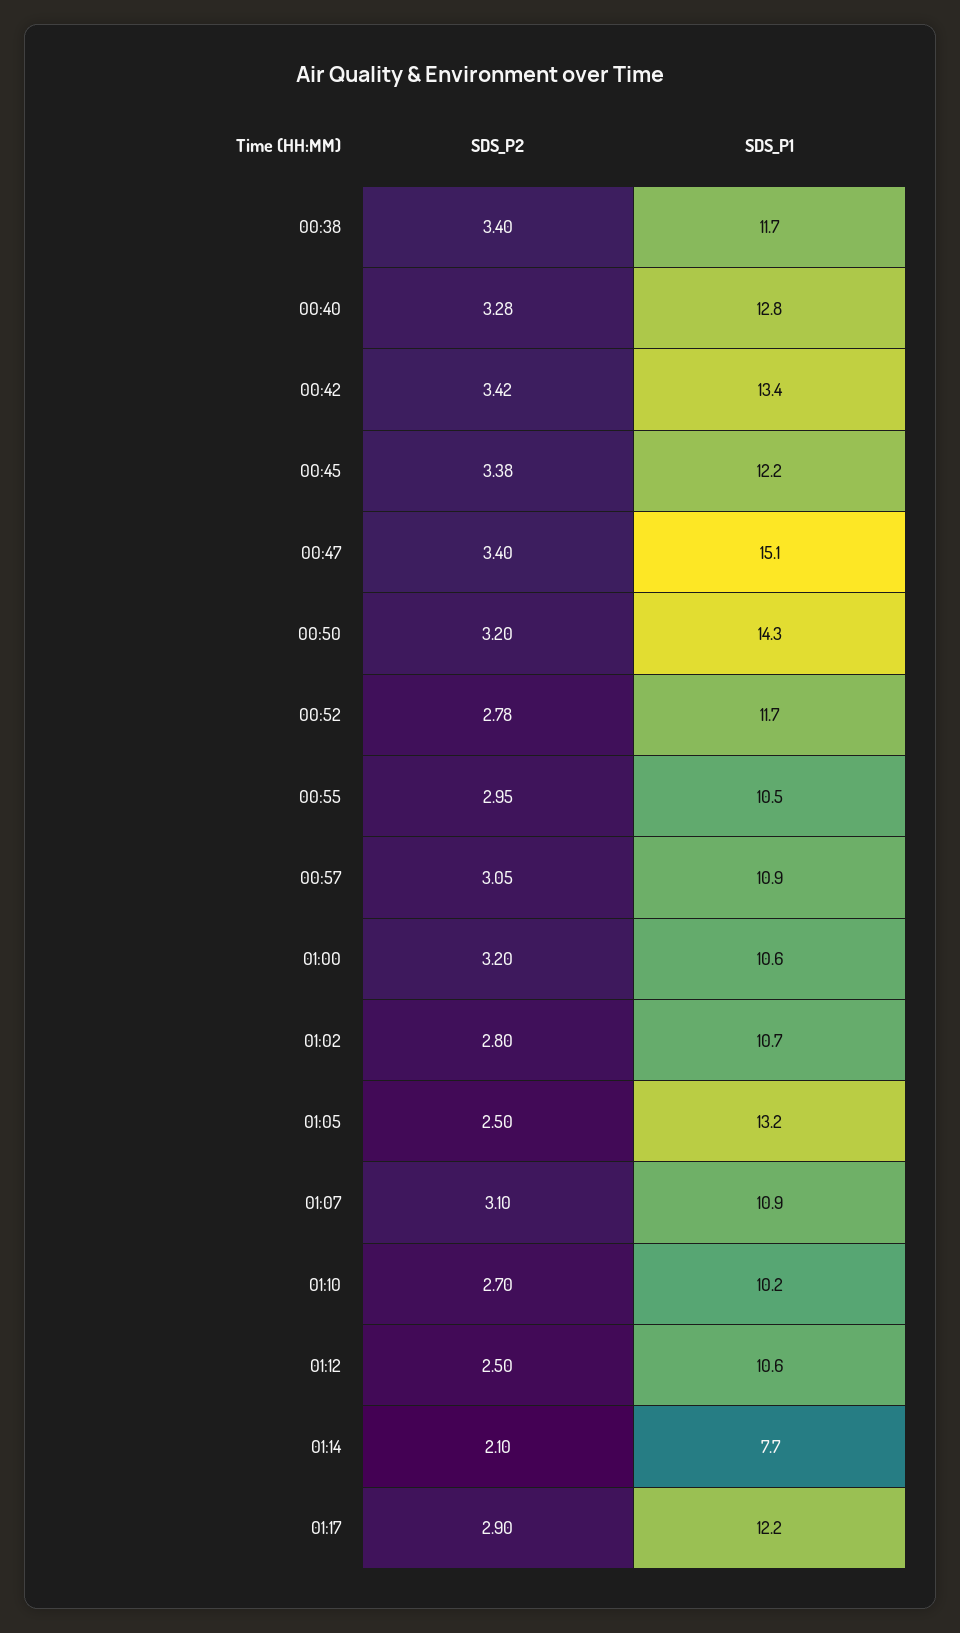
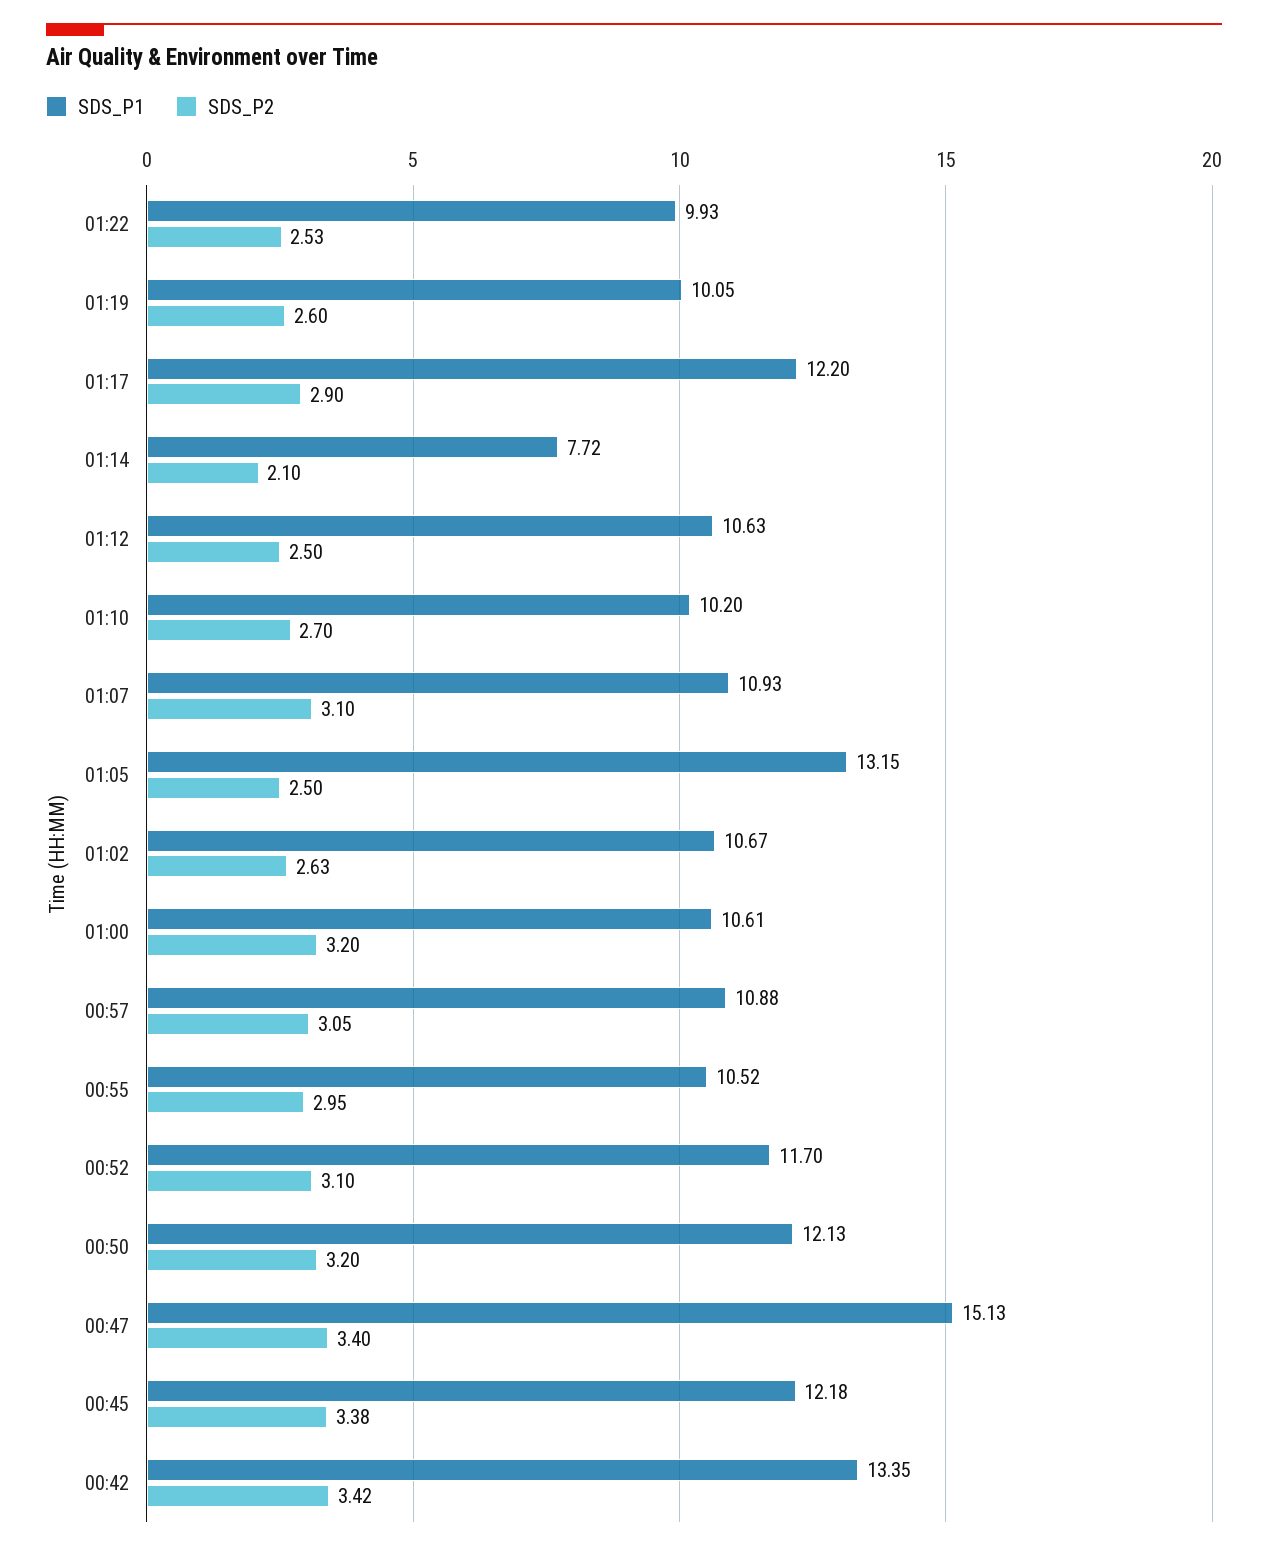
SDS_P2, 00:38: 3.4 -> none
SDS_P1, 00:38: 11.7 -> none
SDS_P2, 00:40: 3.28 -> none
SDS_P1, 00:40: 12.8 -> none
SDS_P1, 00:50: 14.3 -> 12.13
SDS_P2, 00:52: 2.78 -> 3.1
SDS_P2, 01:02: 2.8 -> 2.63
SDS_P1, 01:22: none -> 9.93
SDS_P2, 01:22: none -> 2.53
SDS_P1, 01:19: none -> 10.05
SDS_P2, 01:19: none -> 2.6

